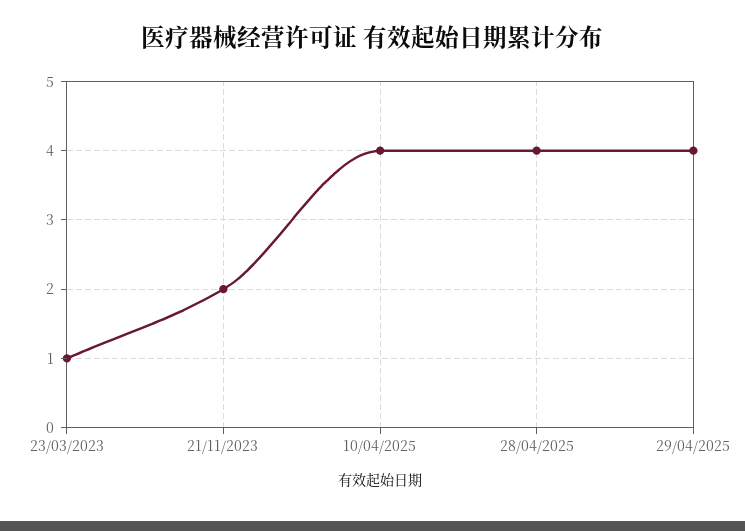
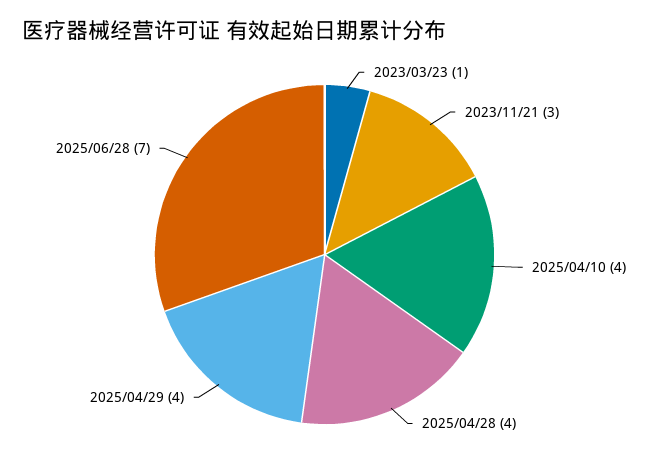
21/11/2023: 2 -> 3
2025/06/28: none -> 7

